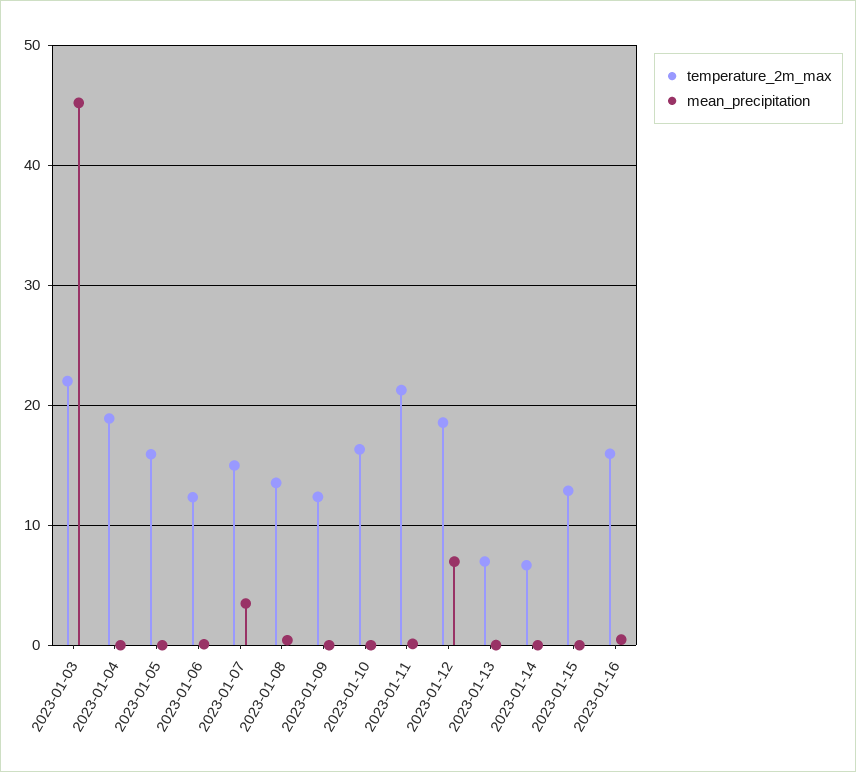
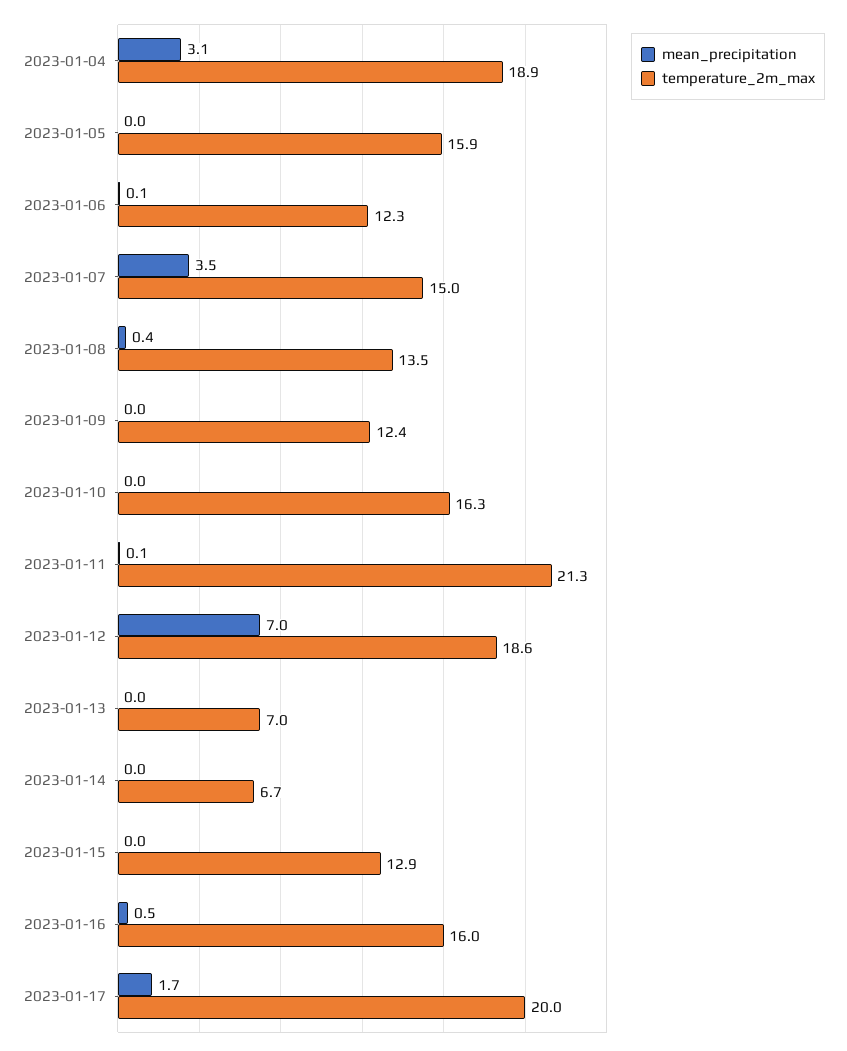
temperature_2m_max, 2023-01-03: 22 -> none
mean_precipitation, 2023-01-03: 45 -> none
mean_precipitation, 2023-01-04: 0 -> 3.1
mean_precipitation, 2023-01-17: none -> 1.7
temperature_2m_max, 2023-01-17: none -> 20

